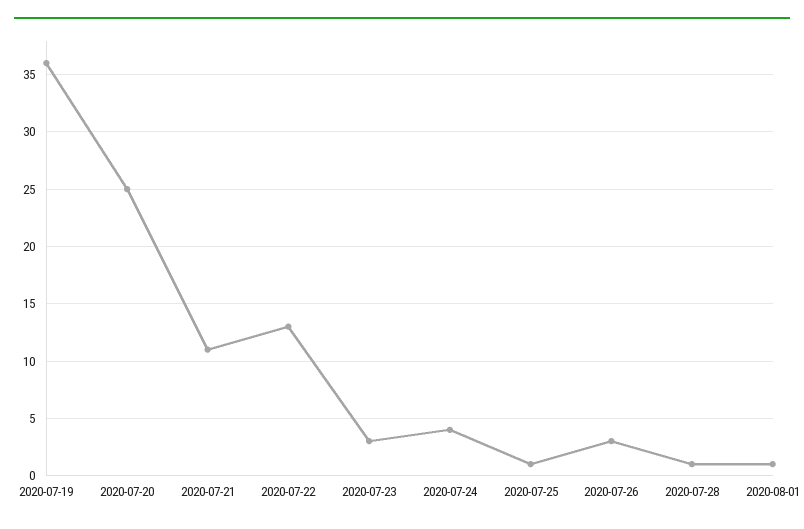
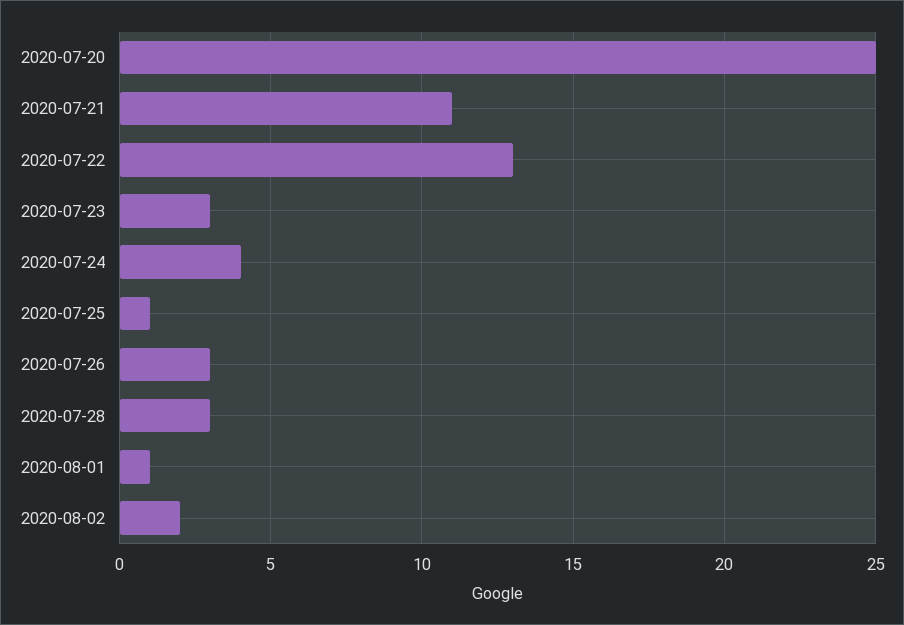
2020-07-19: 36 -> none
2020-07-28: 1 -> 3
2020-08-02: none -> 2

